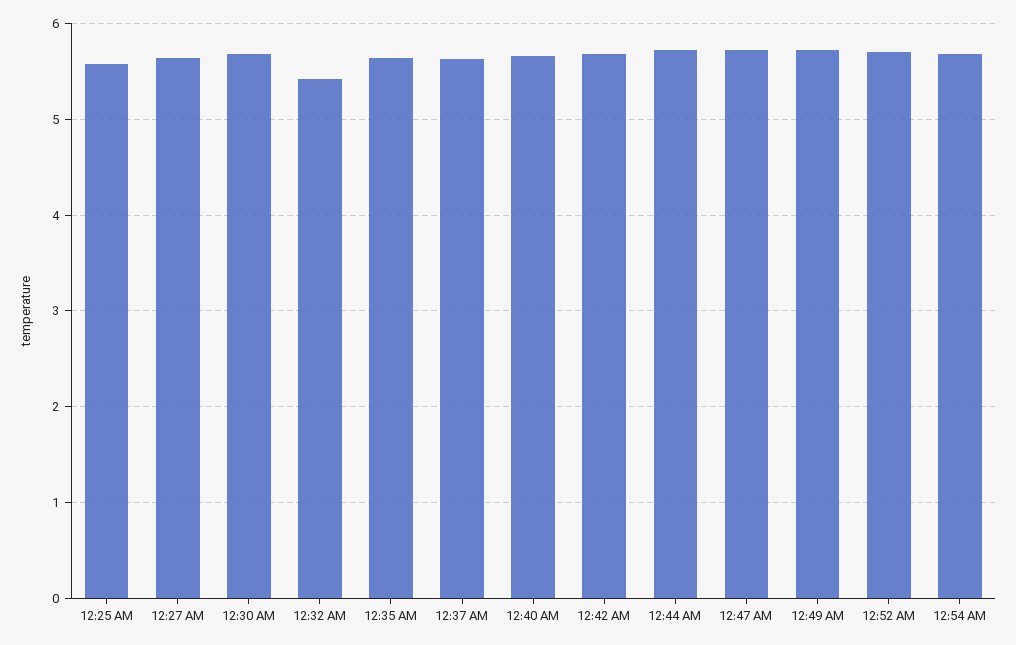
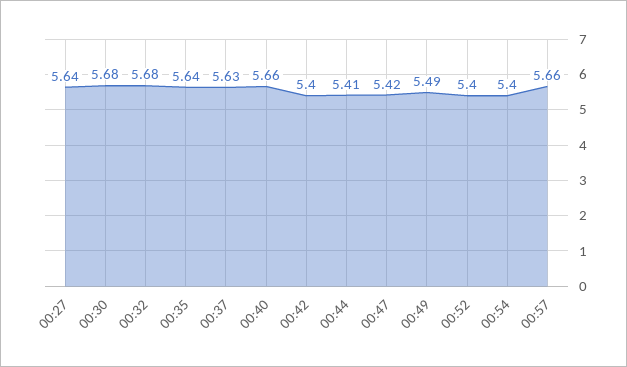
12:25 AM: 5.6 -> none
12:32 AM: 5.4 -> 5.68
12:42 AM: 5.7 -> 5.4
12:44 AM: 5.7 -> 5.41
12:47 AM: 5.7 -> 5.42
12:49 AM: 5.7 -> 5.49
12:52 AM: 5.7 -> 5.4
12:54 AM: 5.7 -> 5.4
00:57: none -> 5.66

